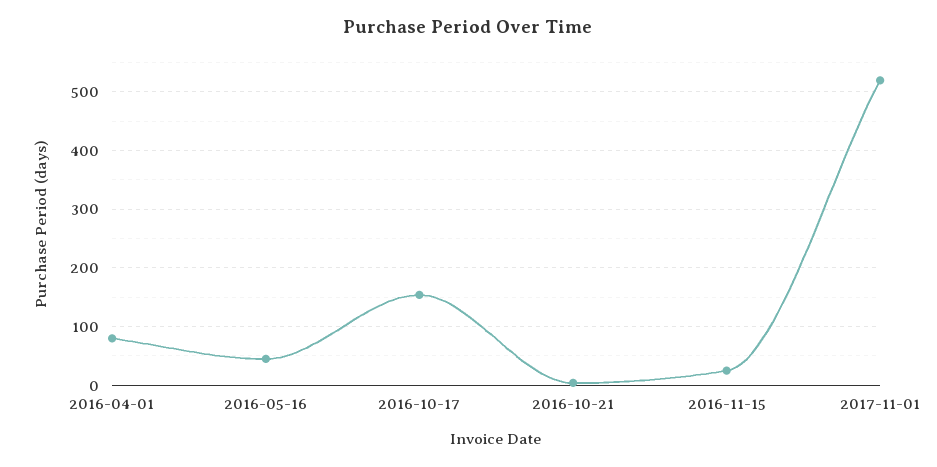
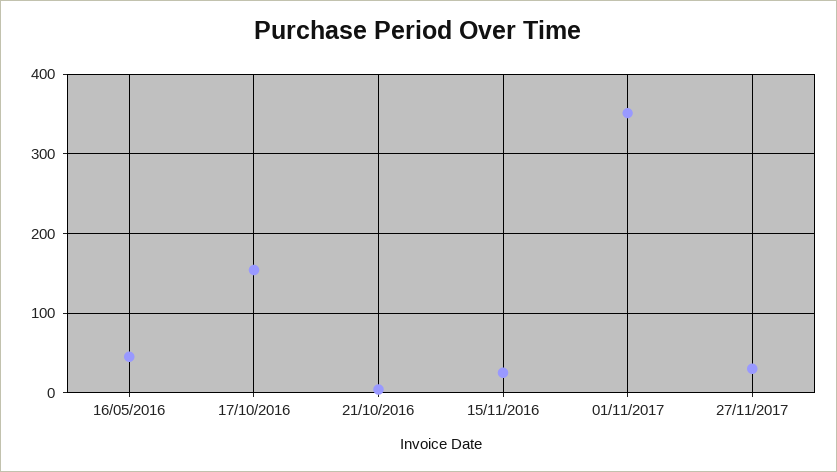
2016-04-01: 80 -> none
2017-11-01: 520 -> 350
27/11/2017: none -> 30

